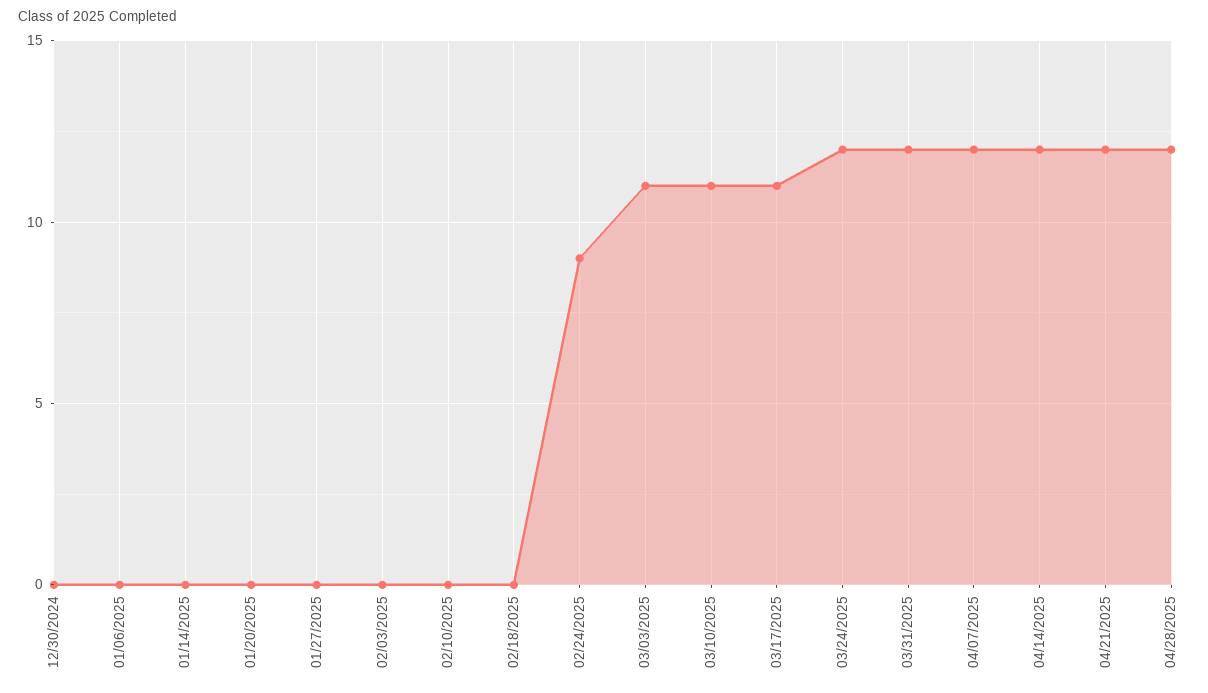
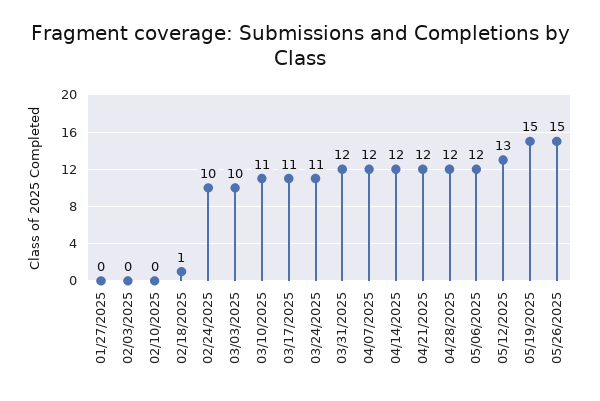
12/30/2024: 0 -> none
01/06/2025: 0 -> none
01/14/2025: 0 -> none
01/20/2025: 0 -> none
02/18/2025: 0 -> 1
02/24/2025: 9 -> 10
03/03/2025: 11 -> 10
03/24/2025: 12 -> 11
05/06/2025: none -> 12
05/12/2025: none -> 13
05/19/2025: none -> 15
05/26/2025: none -> 15

